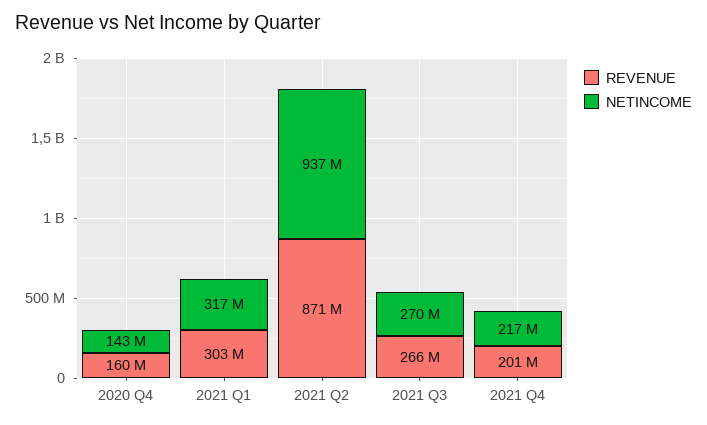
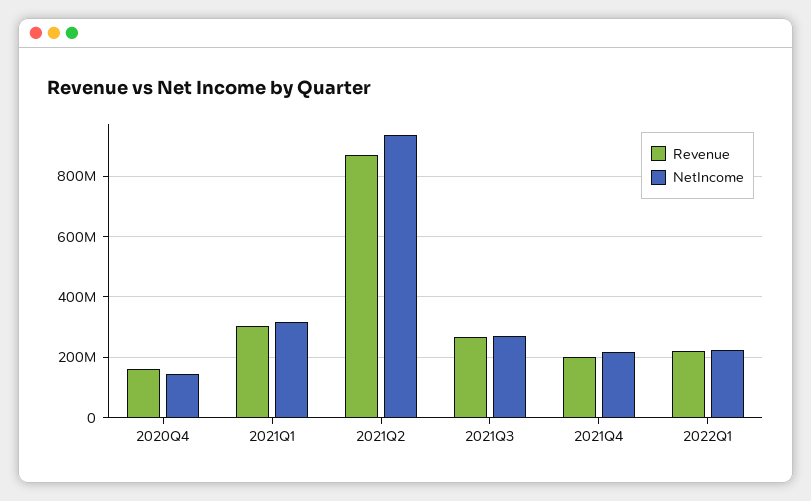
REVENUE, 2022Q1: none -> 220000000
NETINCOME, 2022Q1: none -> 220000000

